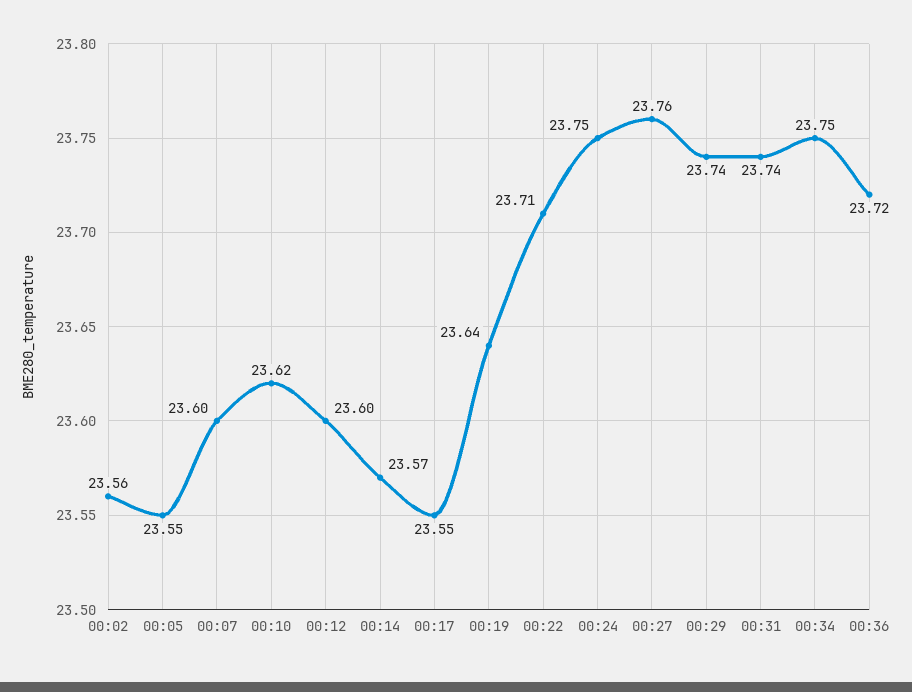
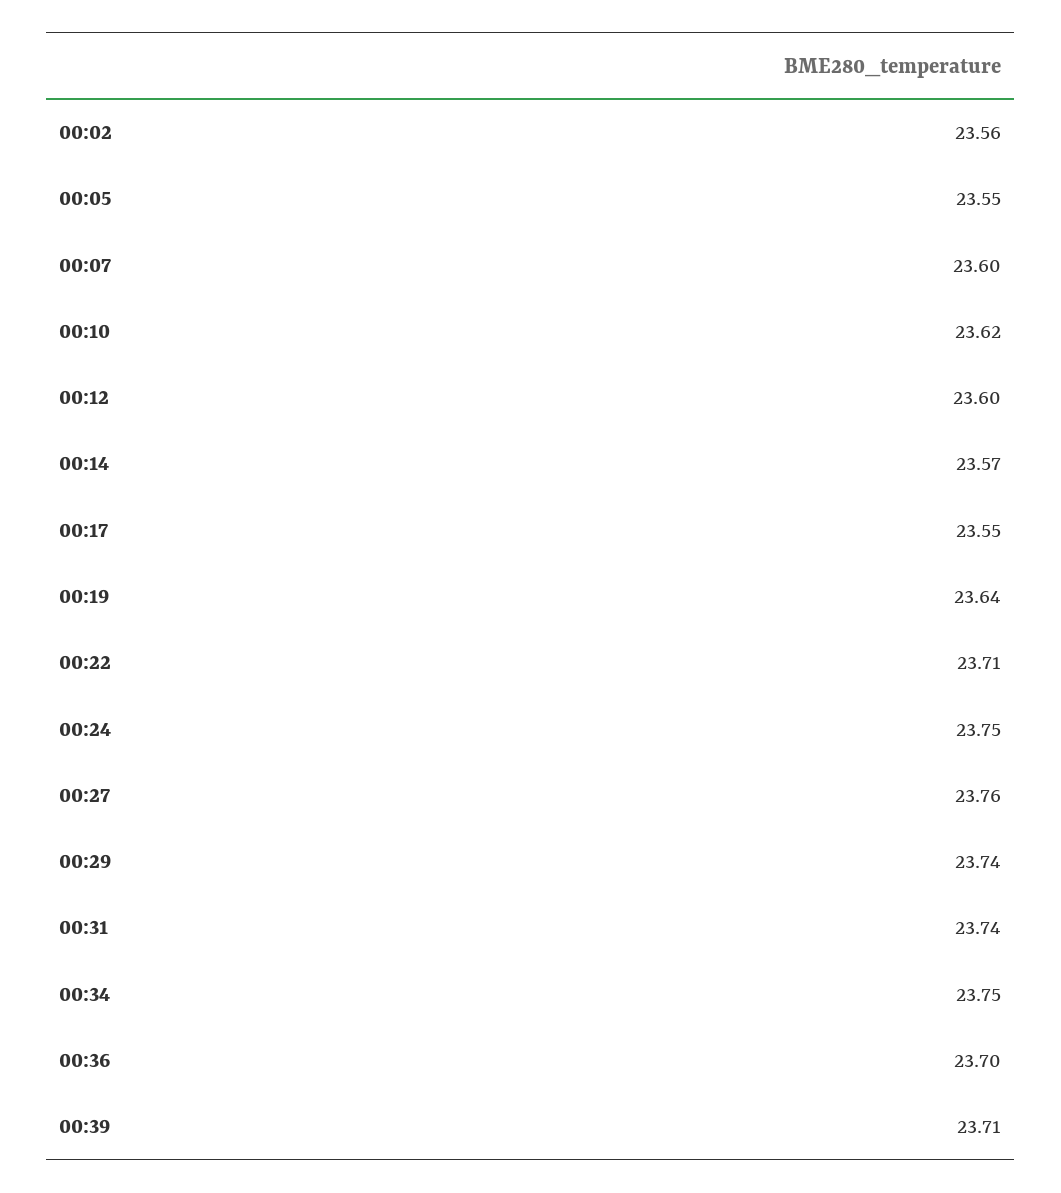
00:36: 23.72 -> 23.7
00:39: none -> 23.71

